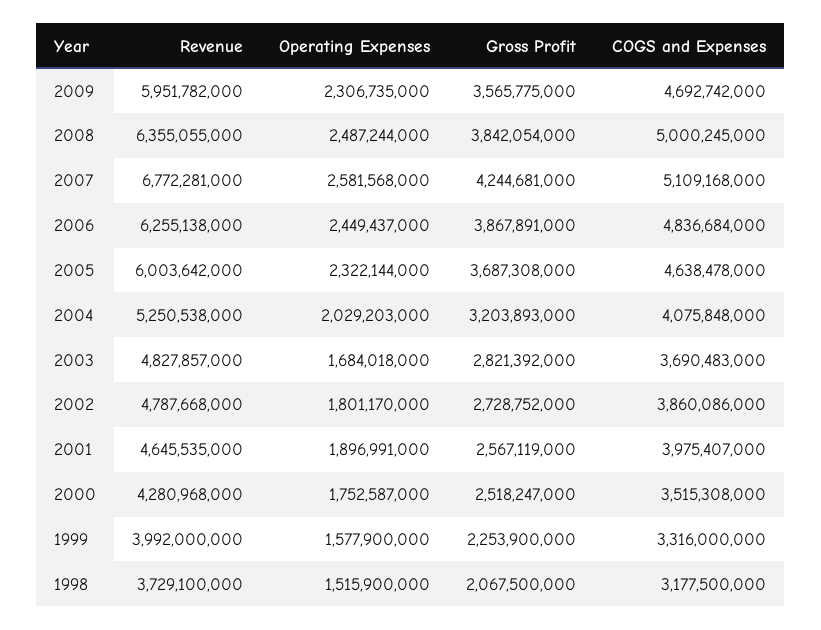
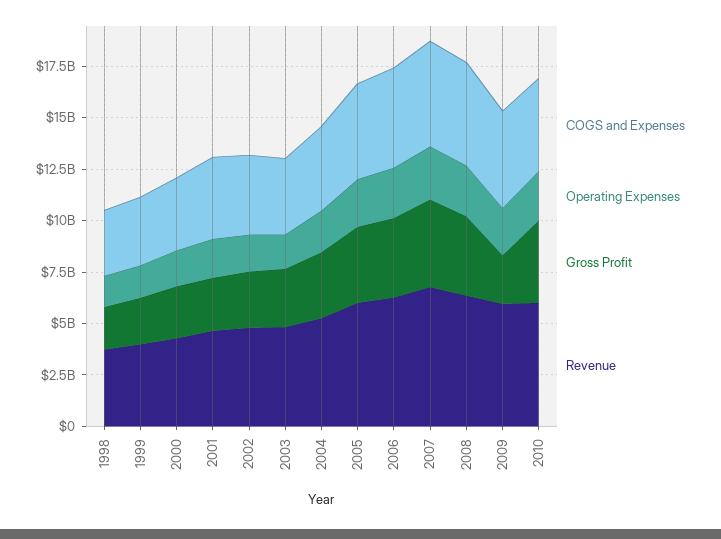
Gross Profit, 2009: 3565775000 -> 2500000000
COGS and Expenses, 2010: none -> 4500000000
Operating Expenses, 2010: none -> 2500000000
Gross Profit, 2010: none -> 4000000000
Revenue, 2010: none -> 6000000000

